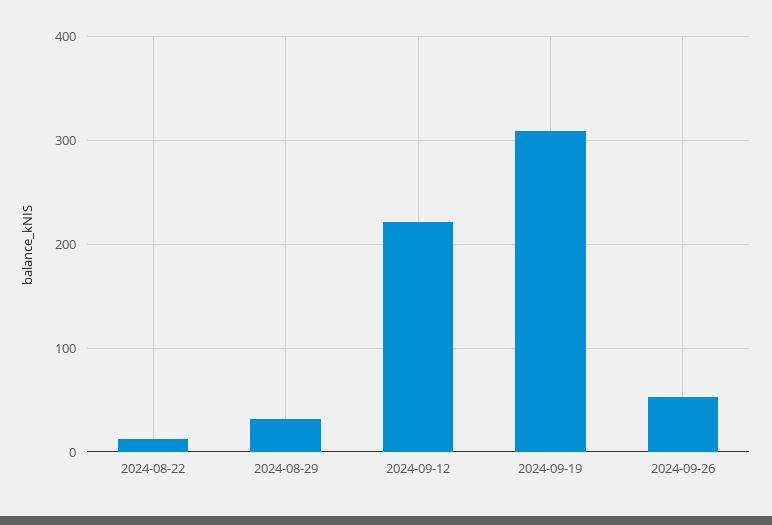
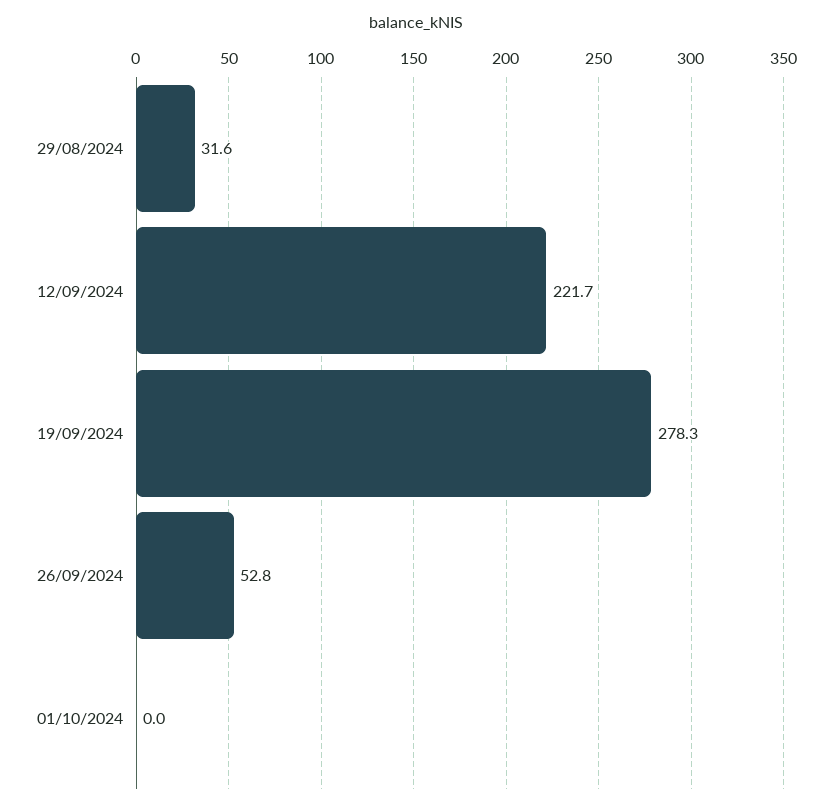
2024-08-22: 10 -> none
2024-09-19: 310 -> 278.3
01/10/2024: none -> 0

